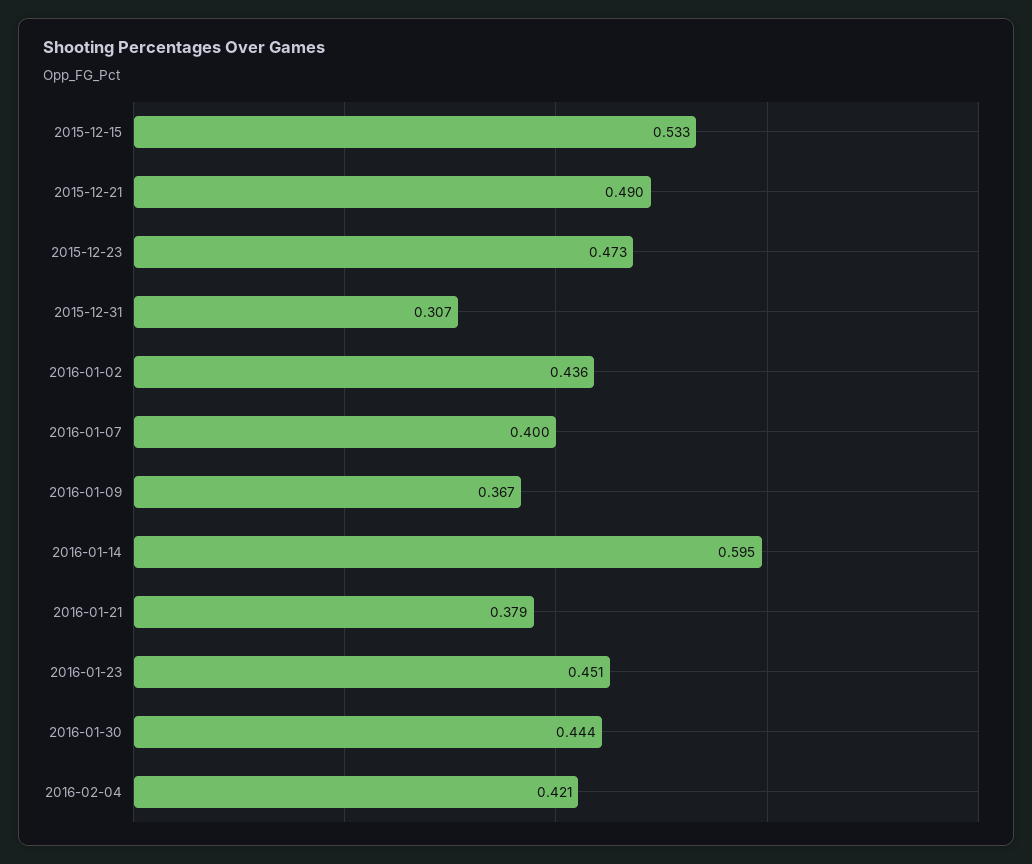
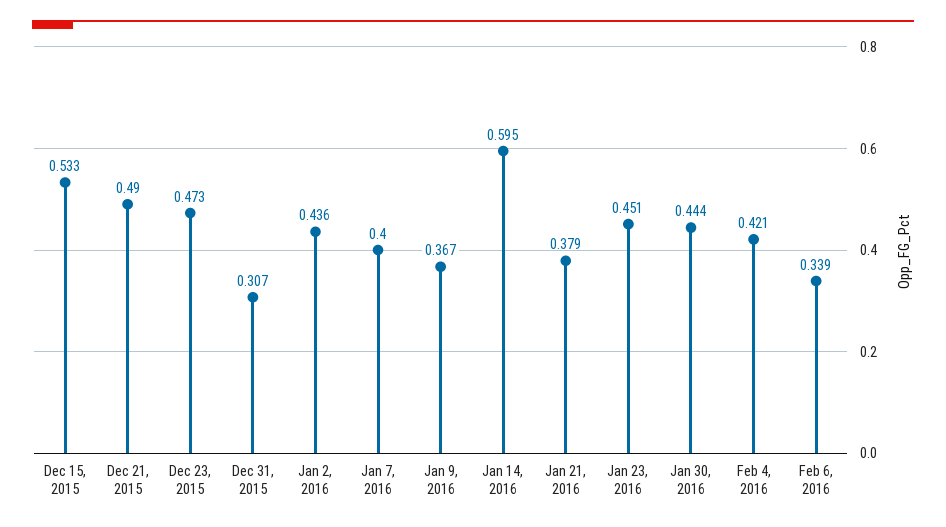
Feb 6, 2016: none -> 0.339

